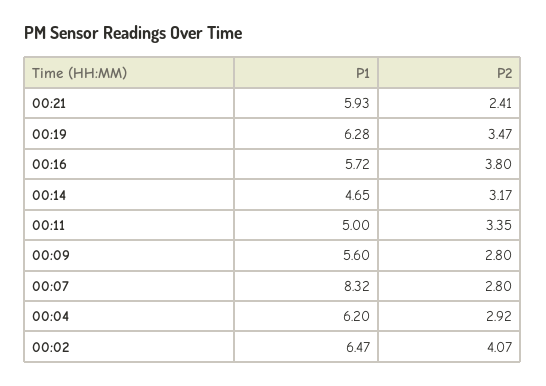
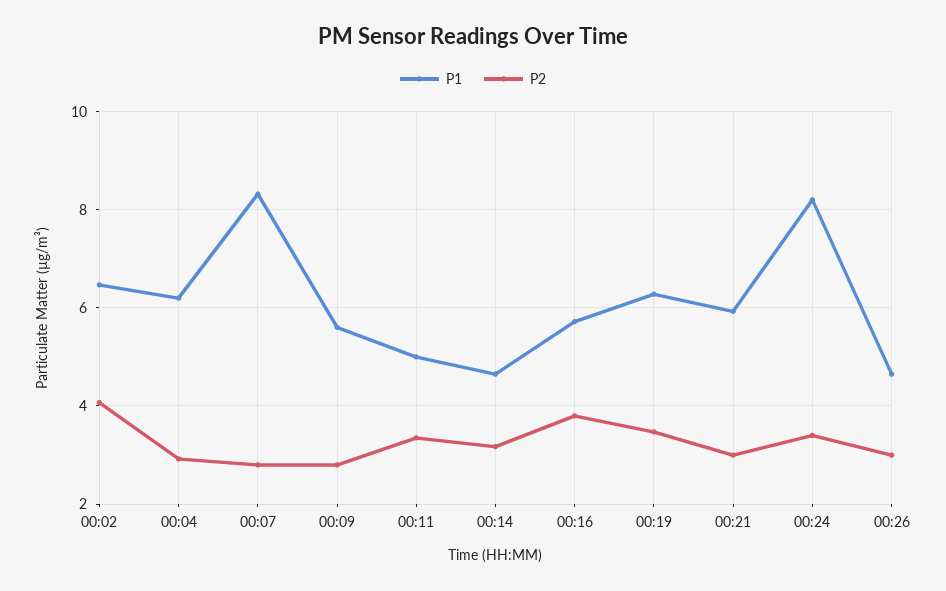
P2, 00:21: 2.41 -> 3
P1, 00:24: none -> 8.2
P2, 00:24: none -> 3.4
P1, 00:26: none -> 4.6
P2, 00:26: none -> 3

